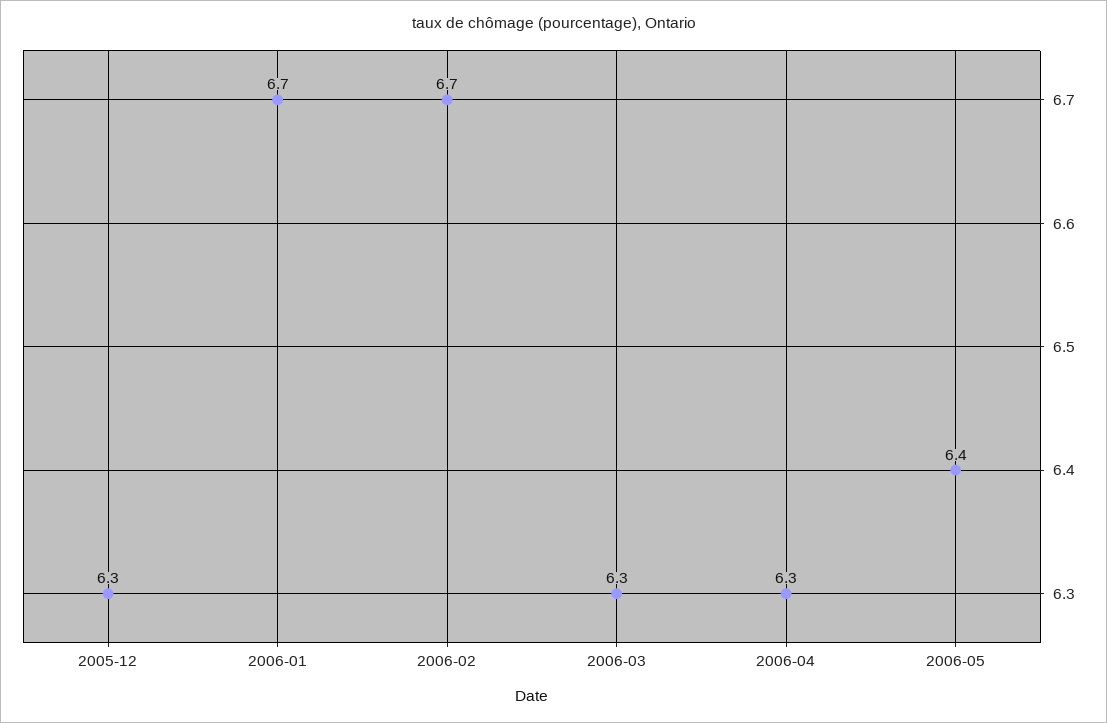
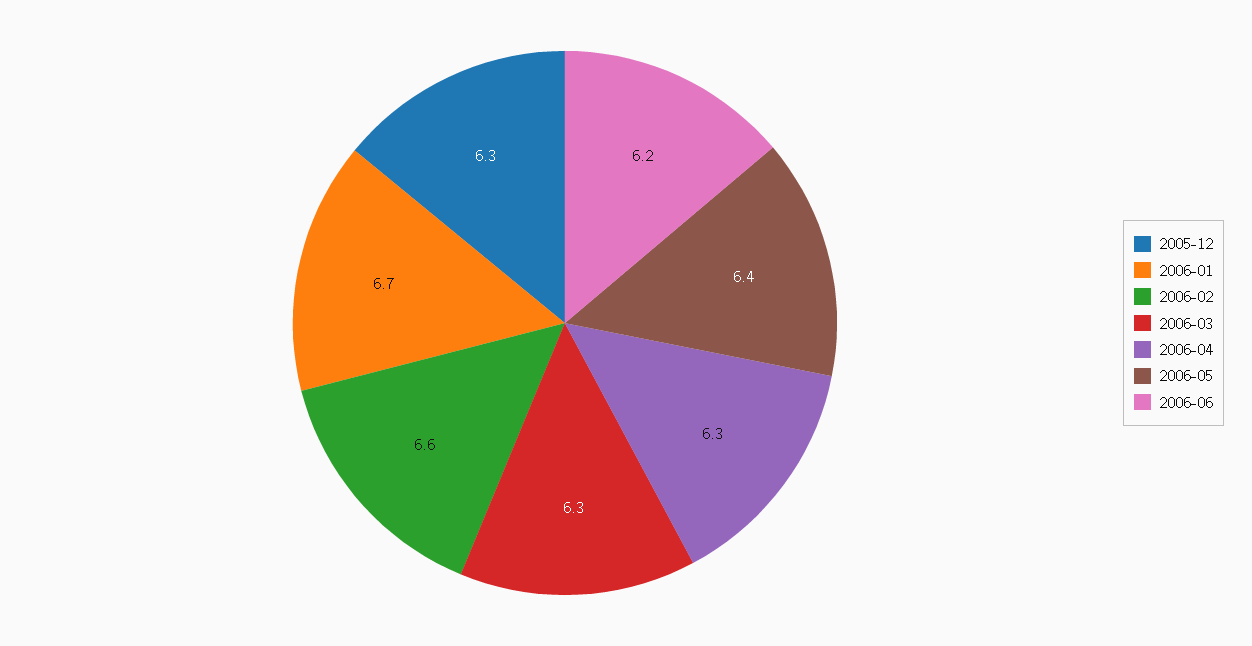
2006-02: 6.7 -> 6.6
2006-06: none -> 6.2

